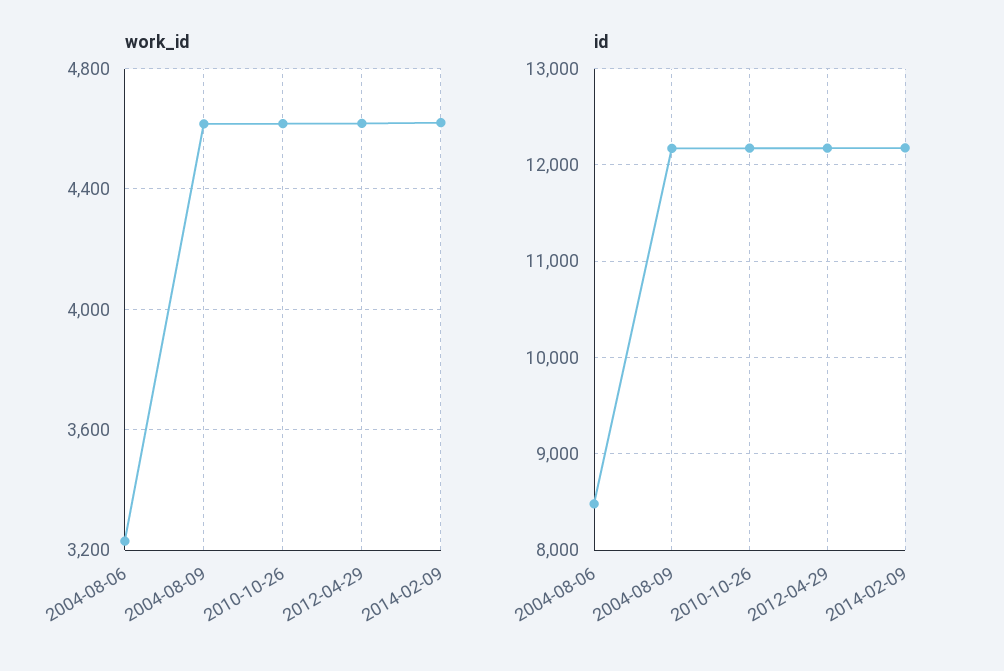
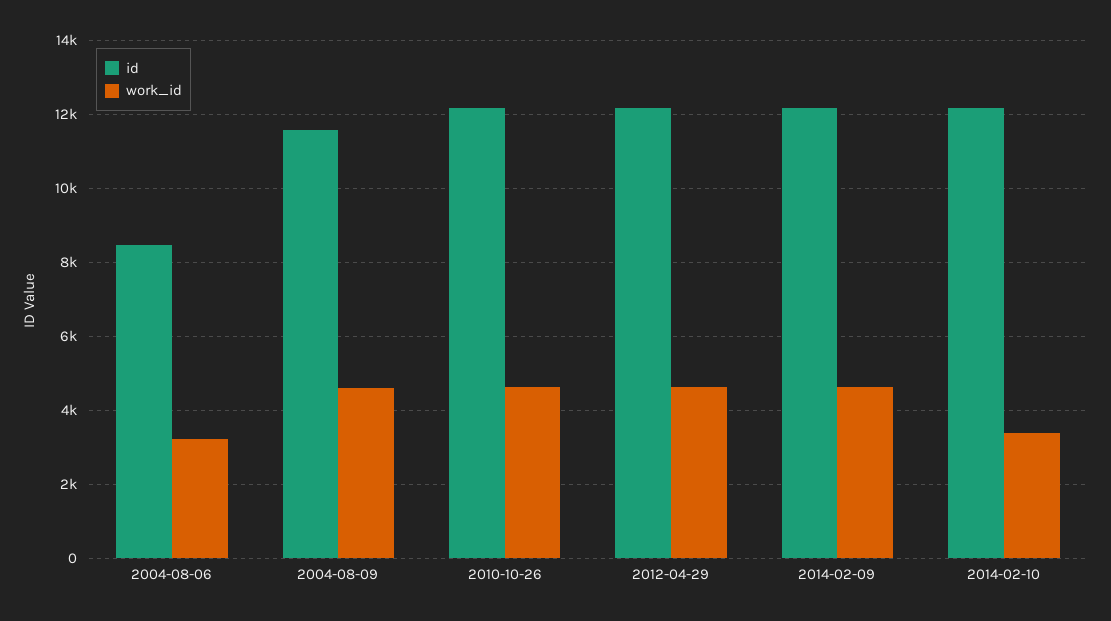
id, 2004-08-09: 12200 -> 11600
id, 2014-02-10: none -> 12200
work_id, 2014-02-10: none -> 3400

